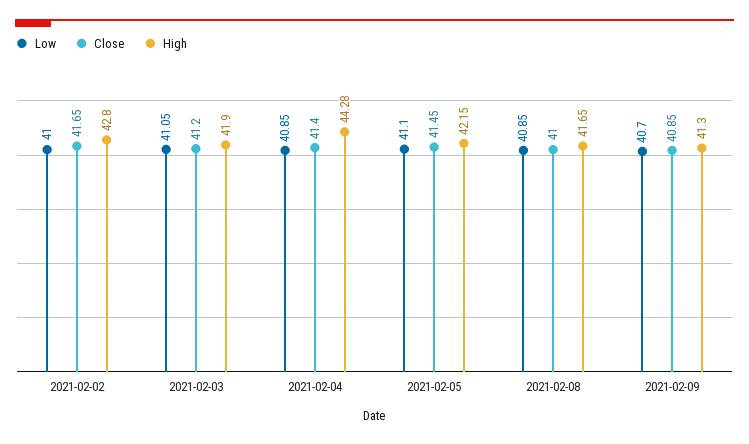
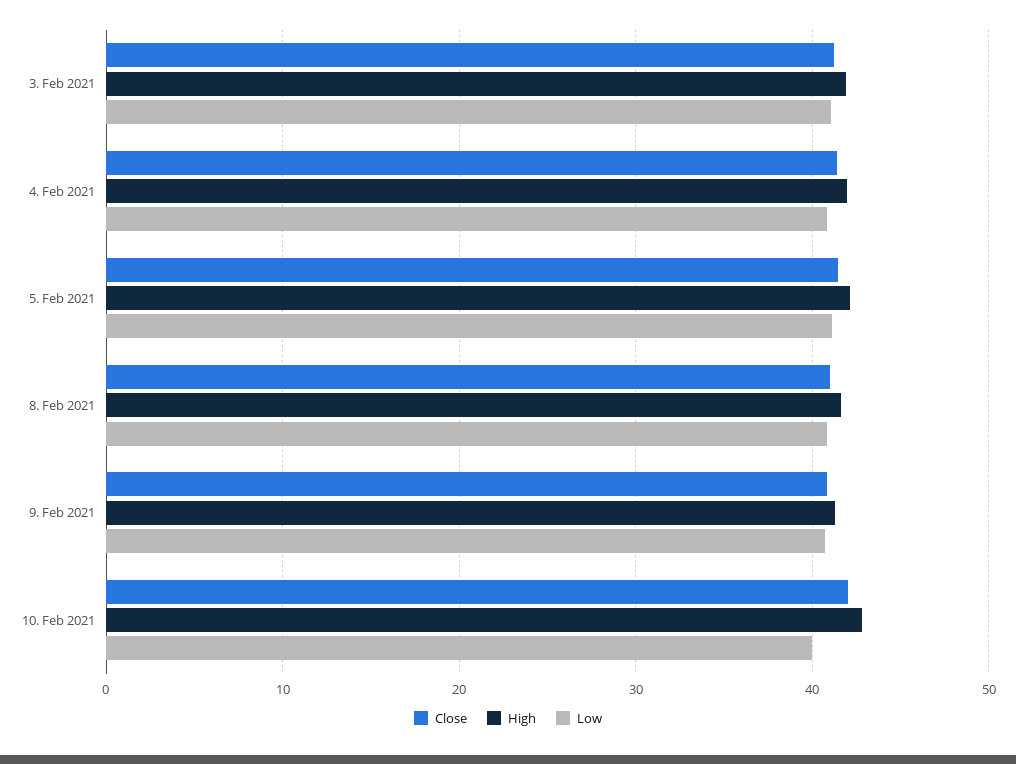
Low, 2021-02-02: 41 -> none
Close, 2021-02-02: 41.65 -> none
High, 2021-02-02: 42.8 -> none
High, 2021-02-04: 44.28 -> 42
Close, 10. Feb 2021: none -> 42
High, 10. Feb 2021: none -> 43
Low, 10. Feb 2021: none -> 40

